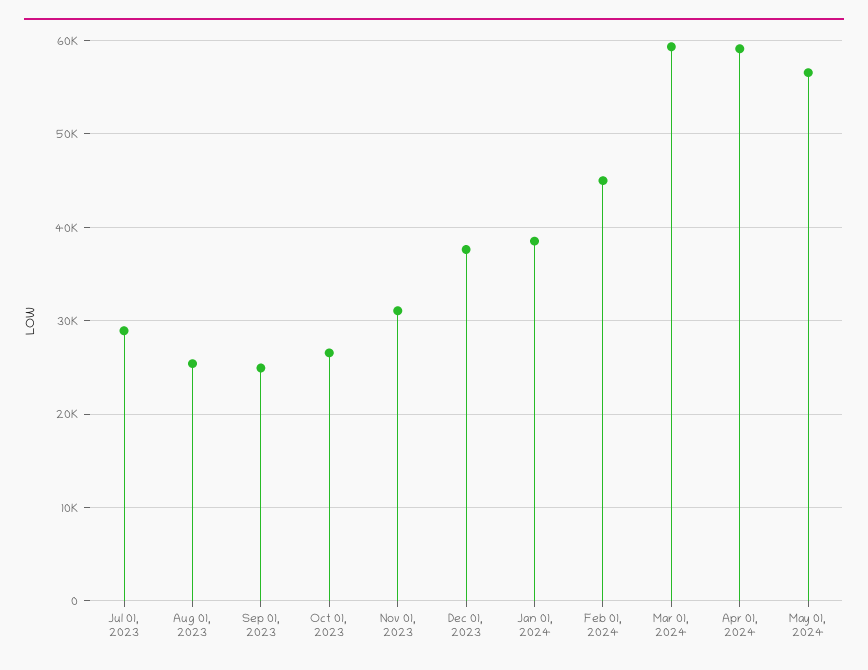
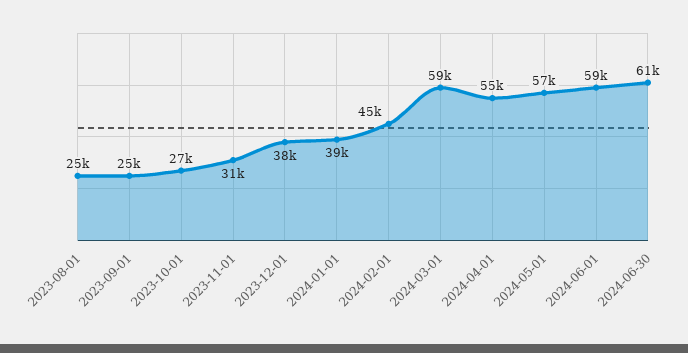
Jul 01, 2023: 29000 -> none
Apr 01, 2024: 59000 -> 55000
2024-06-01: none -> 59000
2024-06-30: none -> 61000

